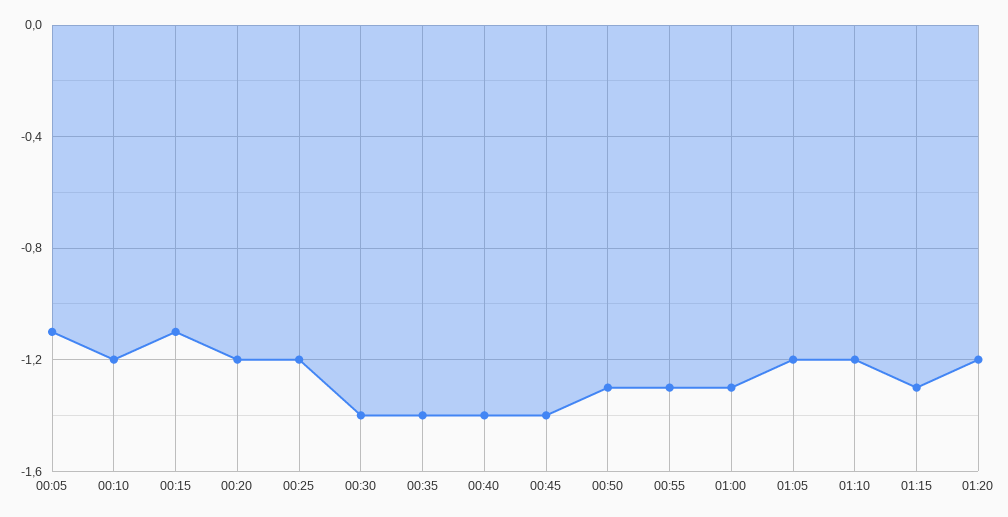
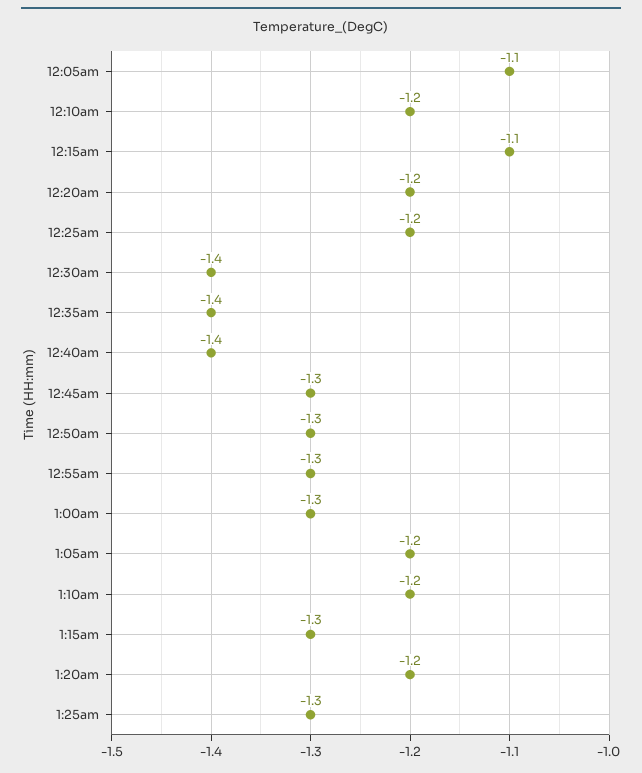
00:45: -1.4 -> -1.3
1:25am: none -> -1.3

